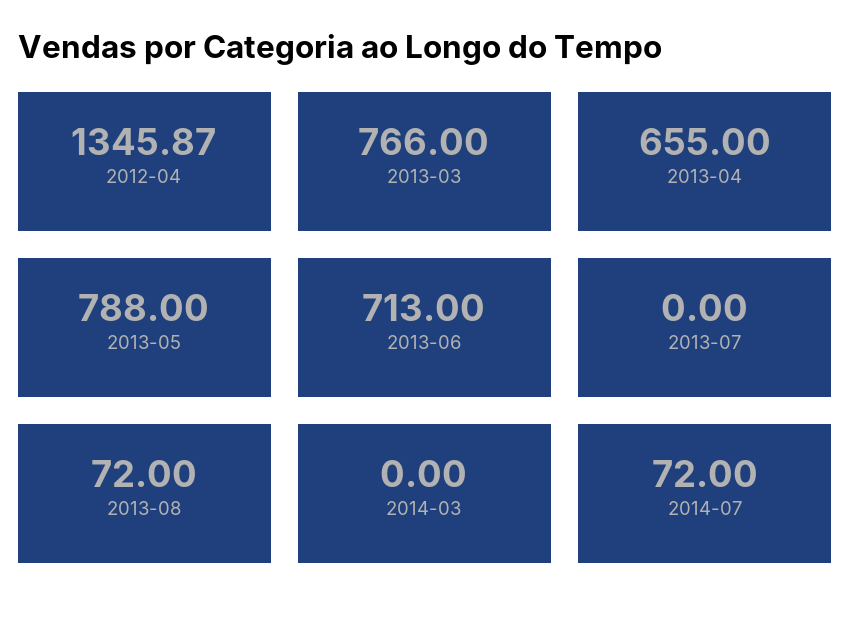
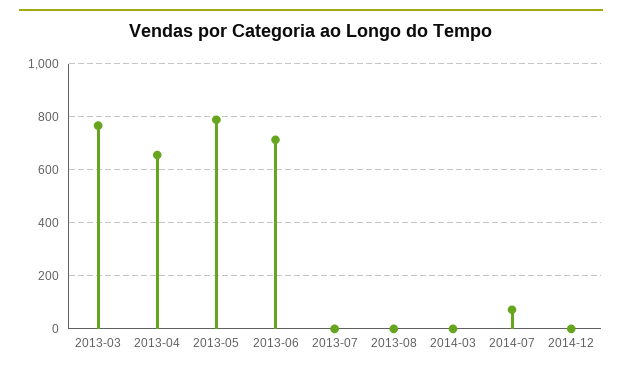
2012-04: 1345.87 -> none
2013-08: 72 -> 0
2014-12: none -> 0

